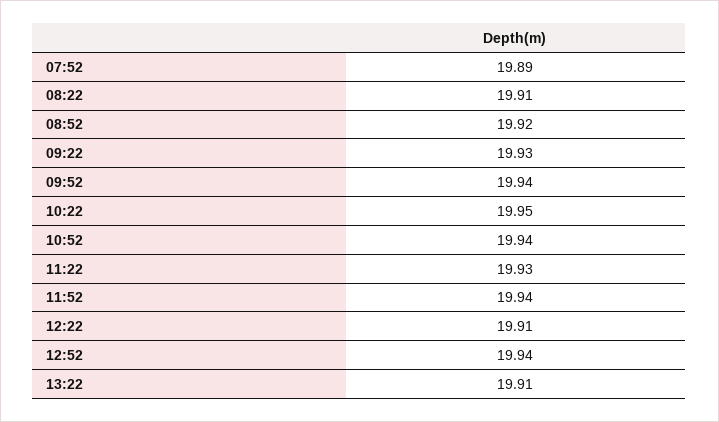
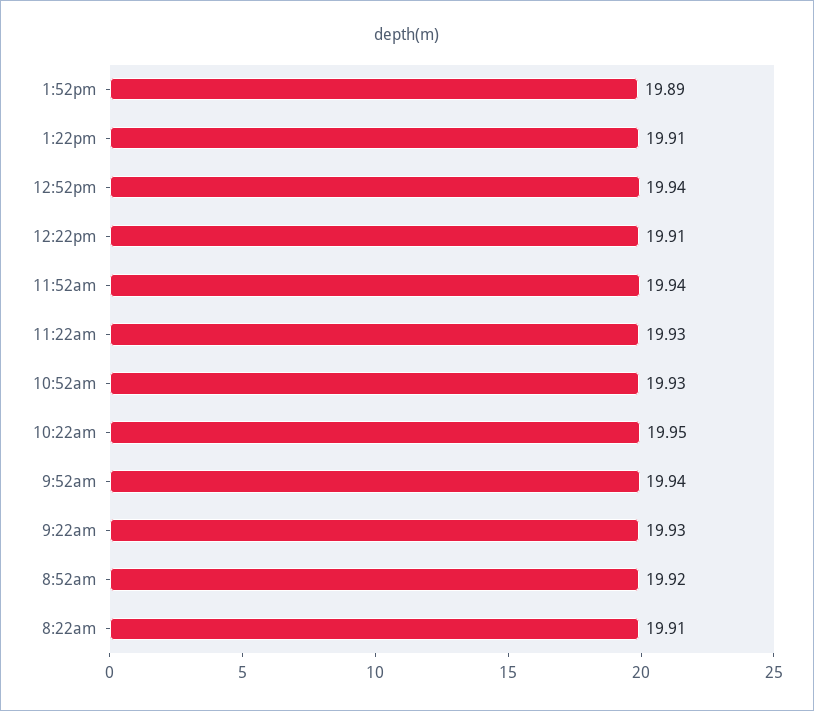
07:52: 19.89 -> none
10:52: 19.94 -> 19.93
1:52pm: none -> 19.89

